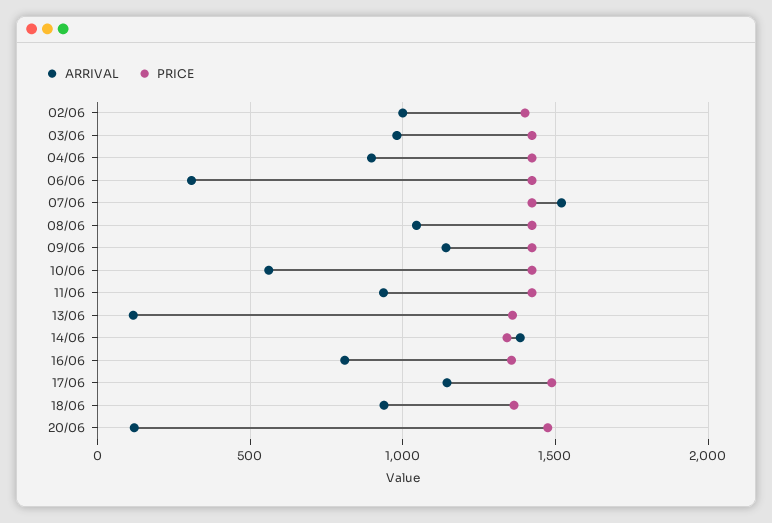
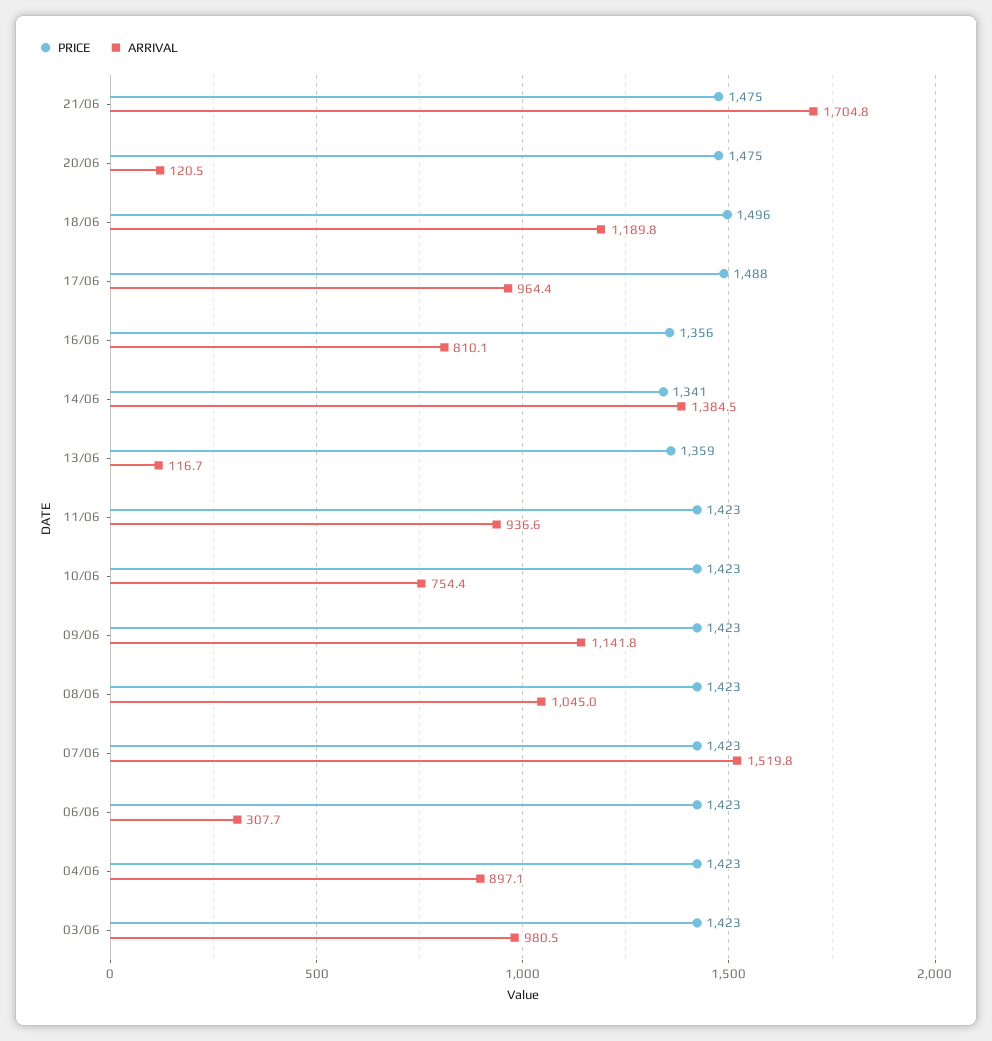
ARRIVAL, 02/06: 1000 -> none
PRICE, 02/06: 1400 -> none
ARRIVAL, 10/06: 550 -> 754.4
ARRIVAL, 17/06: 1150 -> 964.4
ARRIVAL, 18/06: 950 -> 1189.8
PRICE, 18/06: 1350 -> 1496
PRICE, 21/06: none -> 1475
ARRIVAL, 21/06: none -> 1704.8

